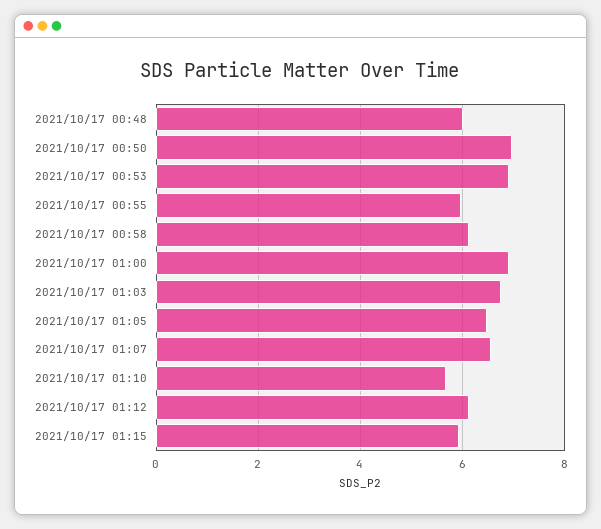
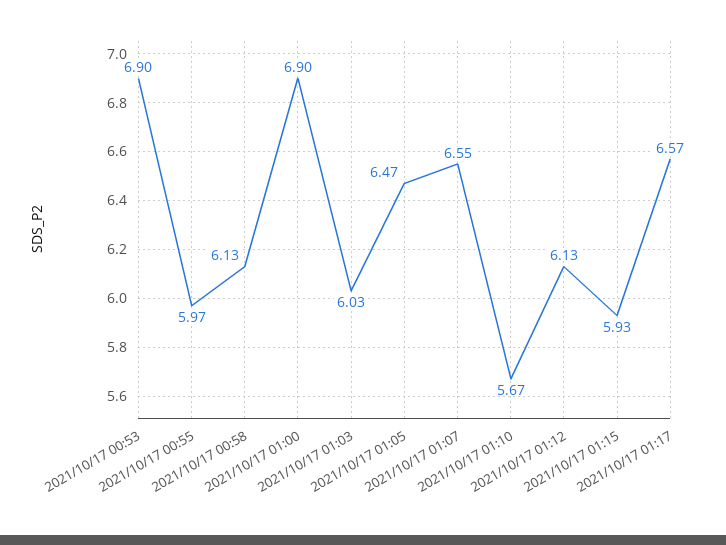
2021/10/17 00:48: 6 -> none
2021/10/17 00:50: 7 -> none
2021/10/17 01:03: 6.8 -> 6.03
2021/10/17 01:17: none -> 6.57

